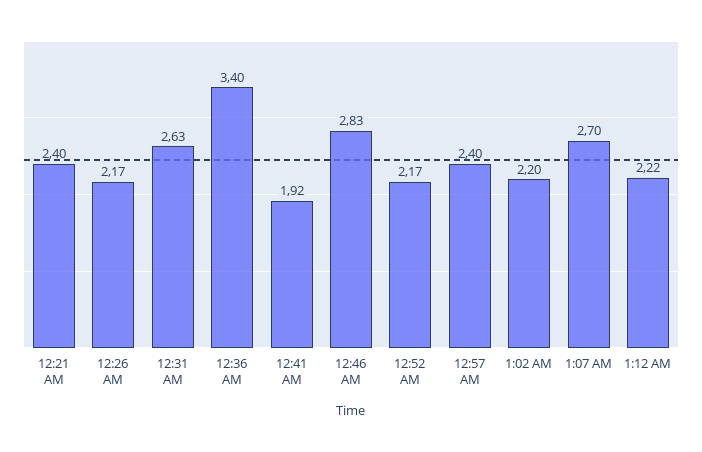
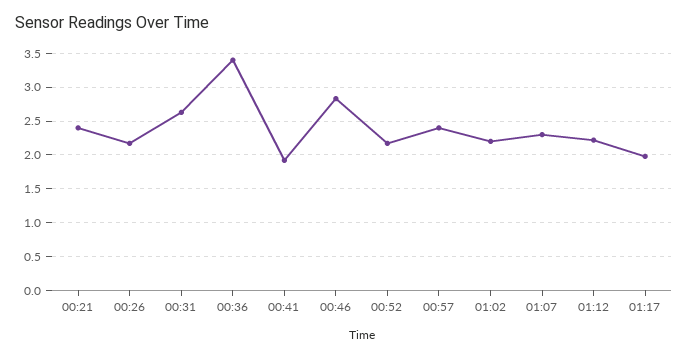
1:07 AM: 2.7 -> 2.3
01:17: none -> 2

